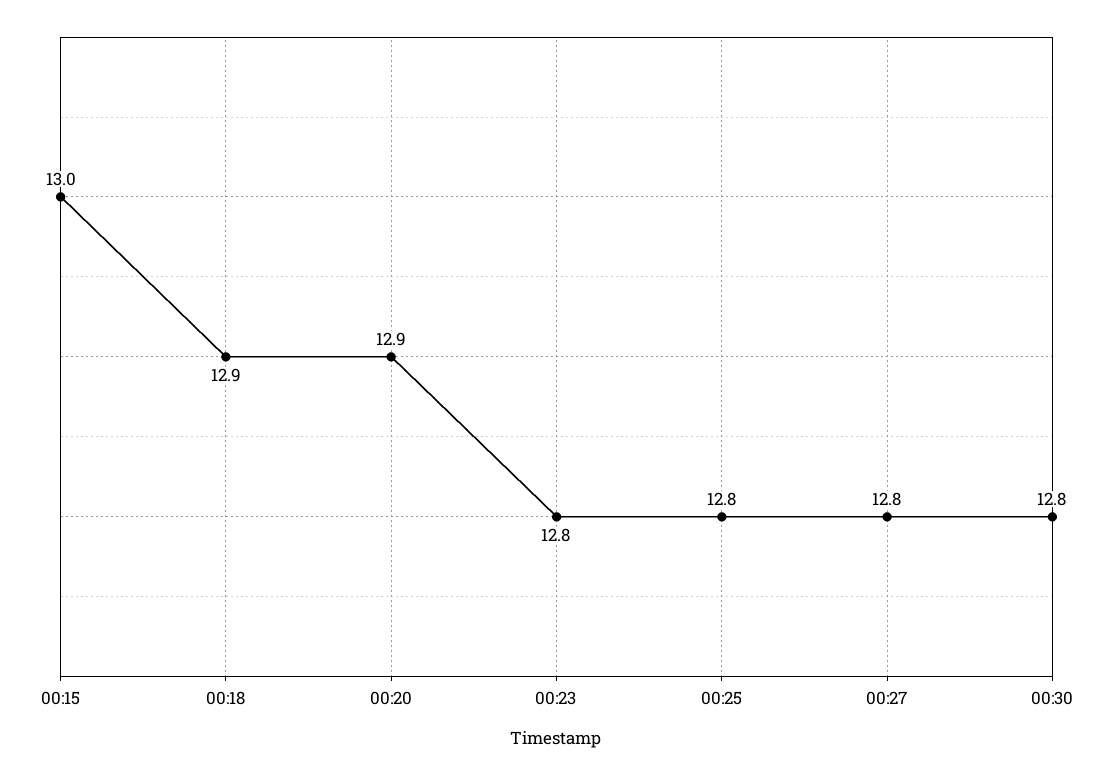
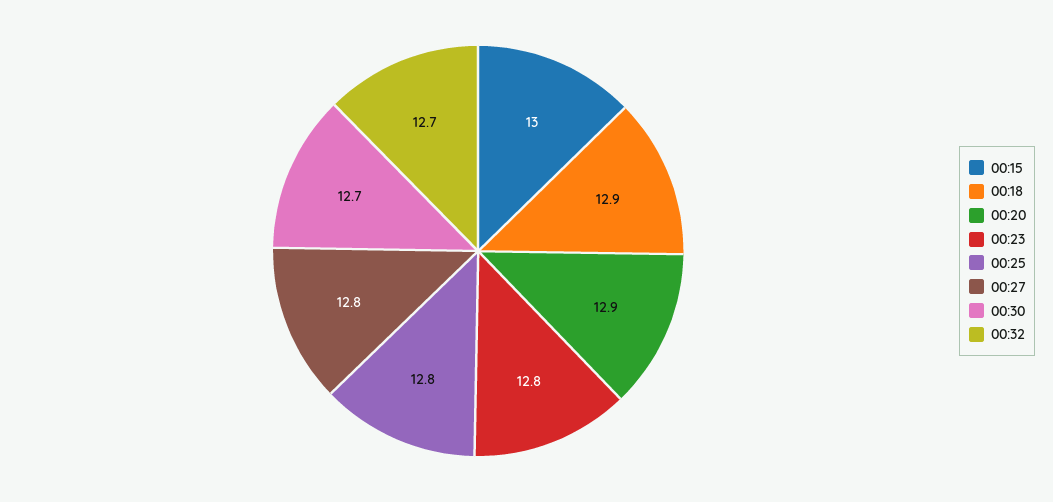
00:30: 12.8 -> 12.7
00:32: none -> 12.7

